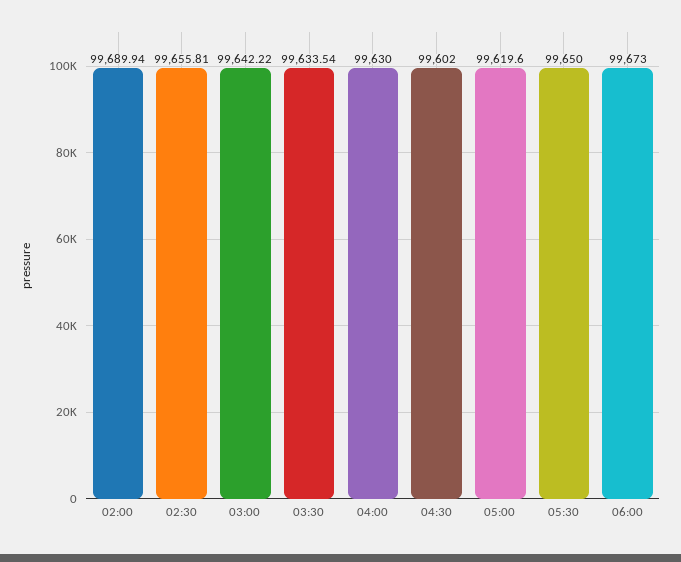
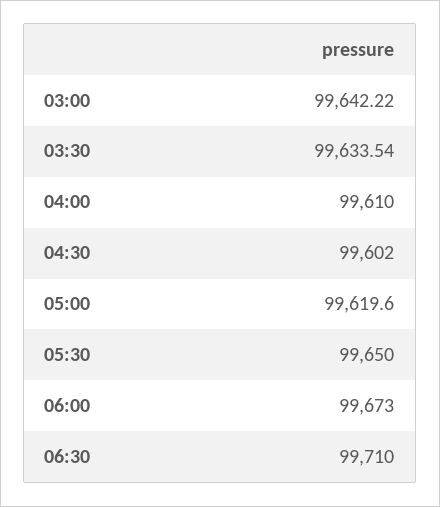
02:00: 99689.94 -> none
02:30: 99655.81 -> none
04:00: 99630 -> 99610
06:30: none -> 99710

